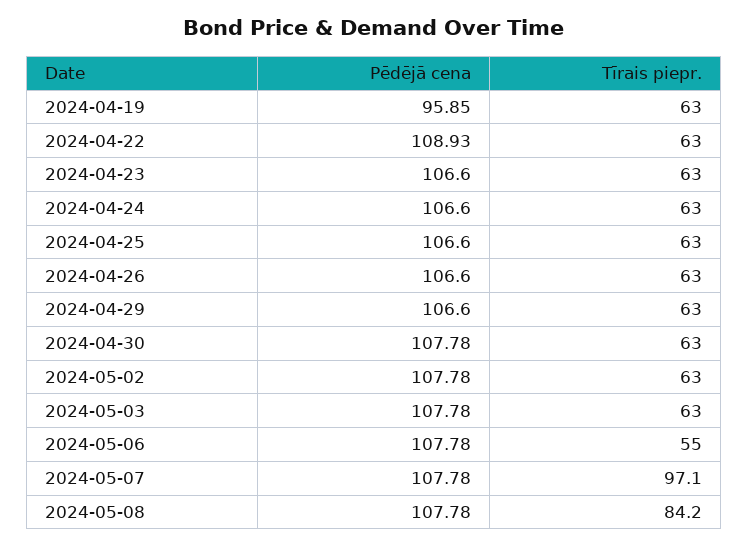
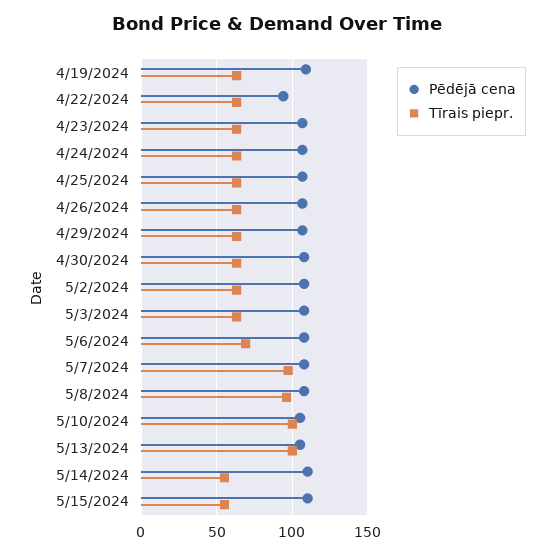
Pēdējā cena, 2024-04-19: 95.85 -> 110
Pēdējā cena, 2024-04-22: 108.93 -> 95
Tīrais piepr., 2024-05-06: 55 -> 70
Tīrais piepr., 2024-05-08: 84.2 -> 95
Pēdējā cena, 5/10/2024: none -> 105
Tīrais piepr., 5/10/2024: none -> 100
Pēdējā cena, 5/13/2024: none -> 105
Tīrais piepr., 5/13/2024: none -> 100
Pēdējā cena, 5/14/2024: none -> 110
Tīrais piepr., 5/14/2024: none -> 55
Pēdējā cena, 5/15/2024: none -> 110
Tīrais piepr., 5/15/2024: none -> 55

